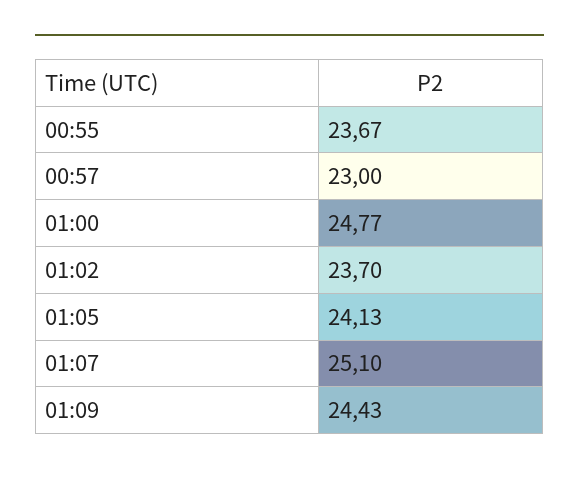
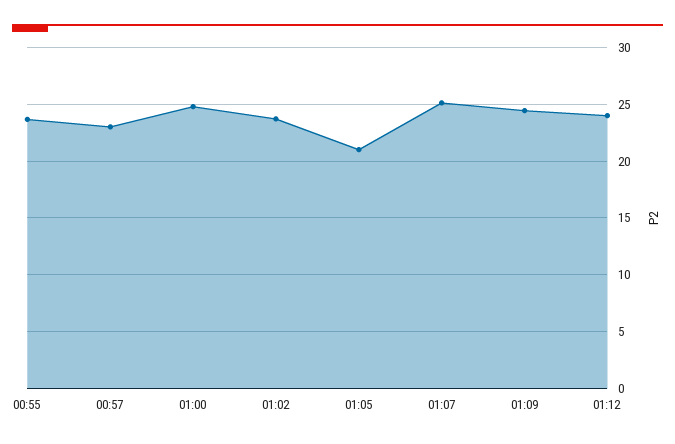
01:05: 24.13 -> 21
01:12: none -> 24

